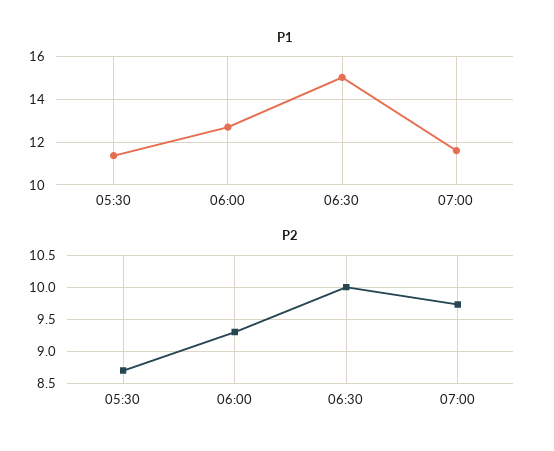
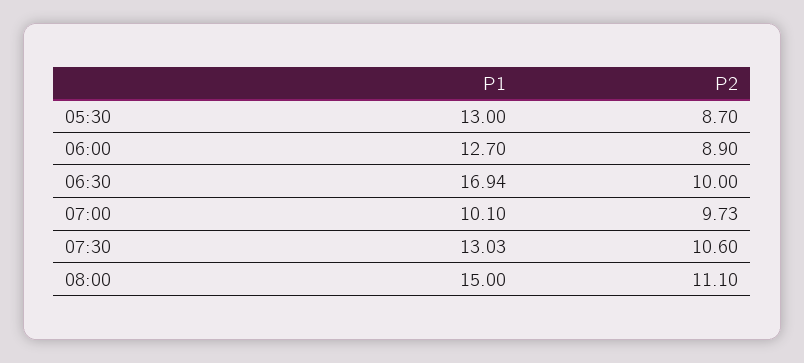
P1, 05:30: 11.5 -> 13
P1, 06:30: 15 -> 16.94
P1, 07:00: 11.5 -> 10.1
P2, 06:00: 9.3 -> 8.9
P1, 07:30: none -> 13.03
P2, 07:30: none -> 10.6
P1, 08:00: none -> 15
P2, 08:00: none -> 11.1

